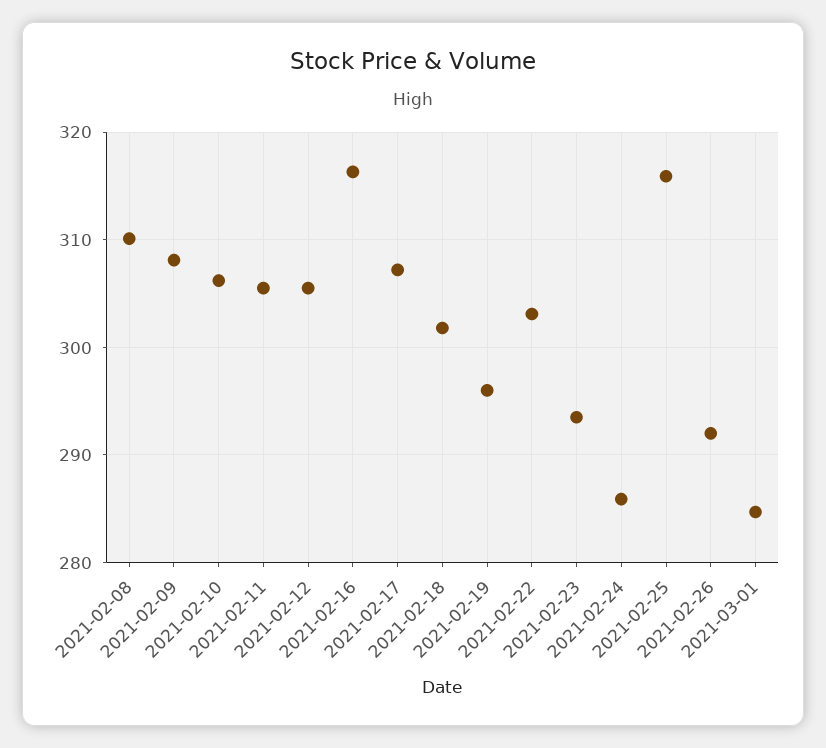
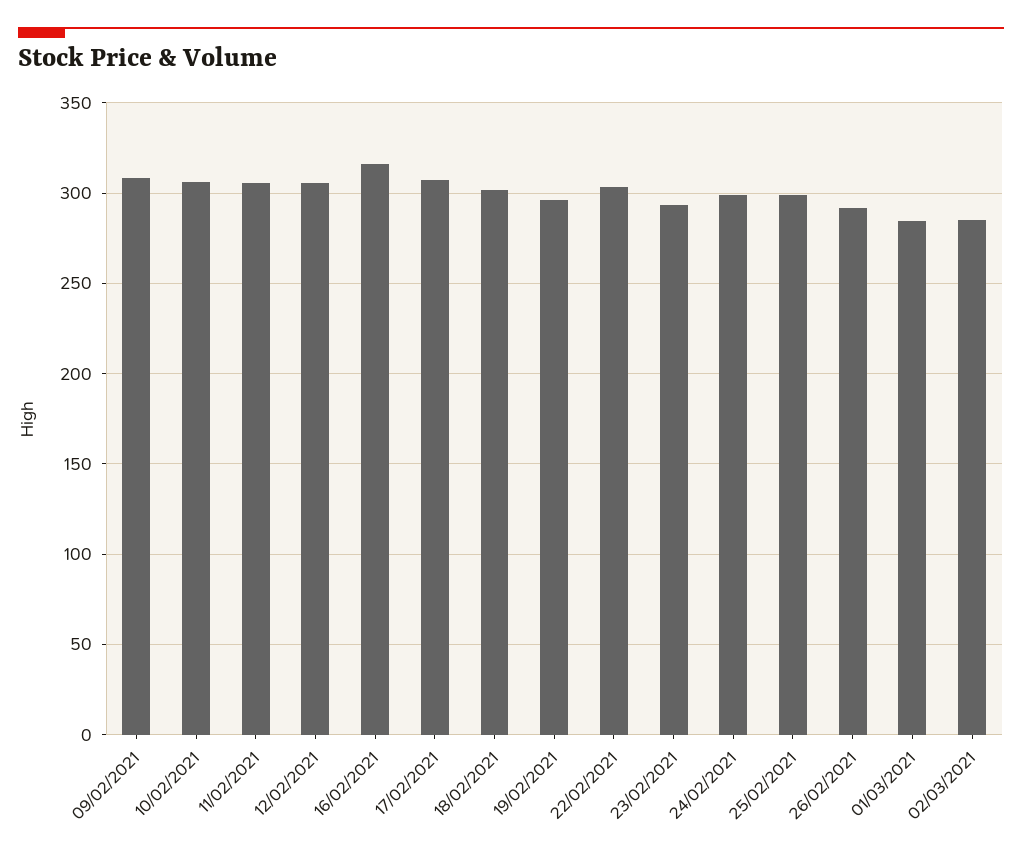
2021-02-08: 310 -> none
2021-02-24: 286 -> 300
2021-02-25: 316 -> 300
02/03/2021: none -> 285

